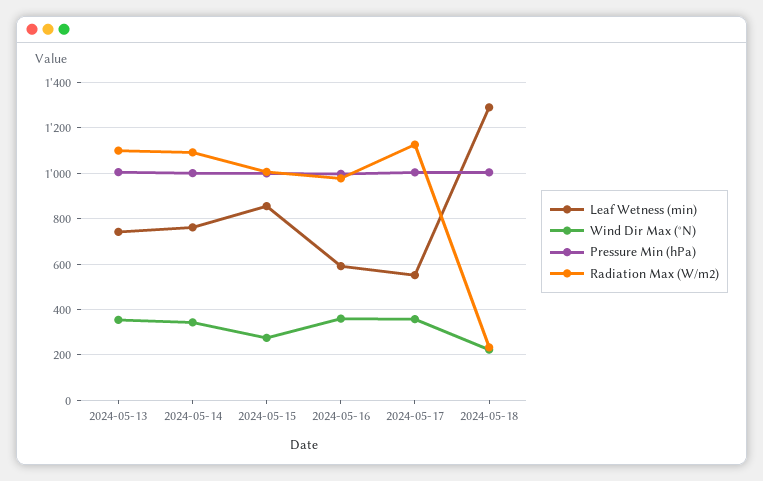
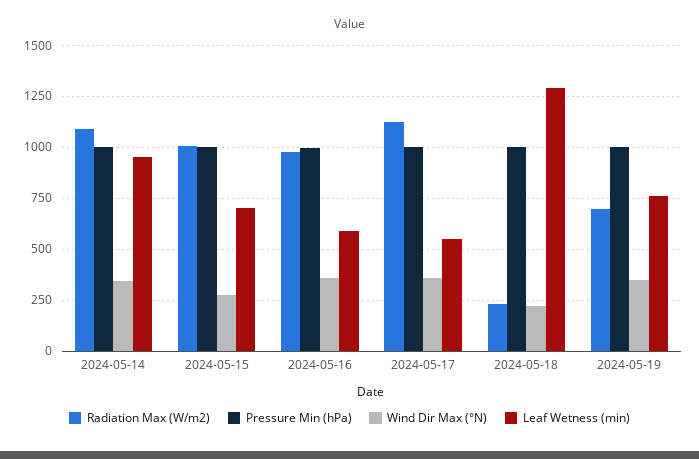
Leaf Wetness (min), 2024-05-13: 750 -> none
Wind Dir Max (°N), 2024-05-13: 350 -> none
Pressure Min (hPa), 2024-05-13: 1000 -> none
Radiation Max (W/m2), 2024-05-13: 1100 -> none
Leaf Wetness (min), 2024-05-14: 750 -> 950
Leaf Wetness (min), 2024-05-15: 850 -> 700
Radiation Max (W/m2), 2024-05-19: none -> 700
Pressure Min (hPa), 2024-05-19: none -> 1000
Wind Dir Max (°N), 2024-05-19: none -> 350
Leaf Wetness (min), 2024-05-19: none -> 750

